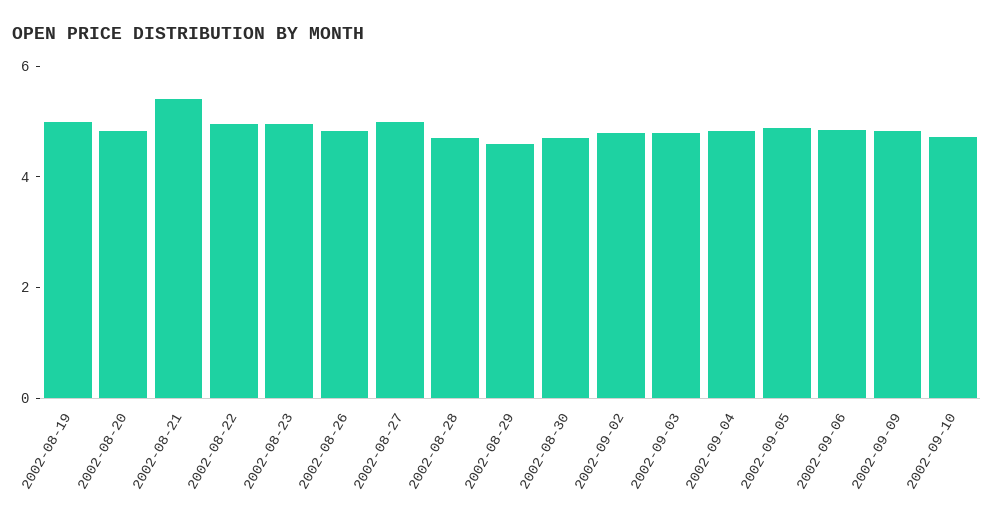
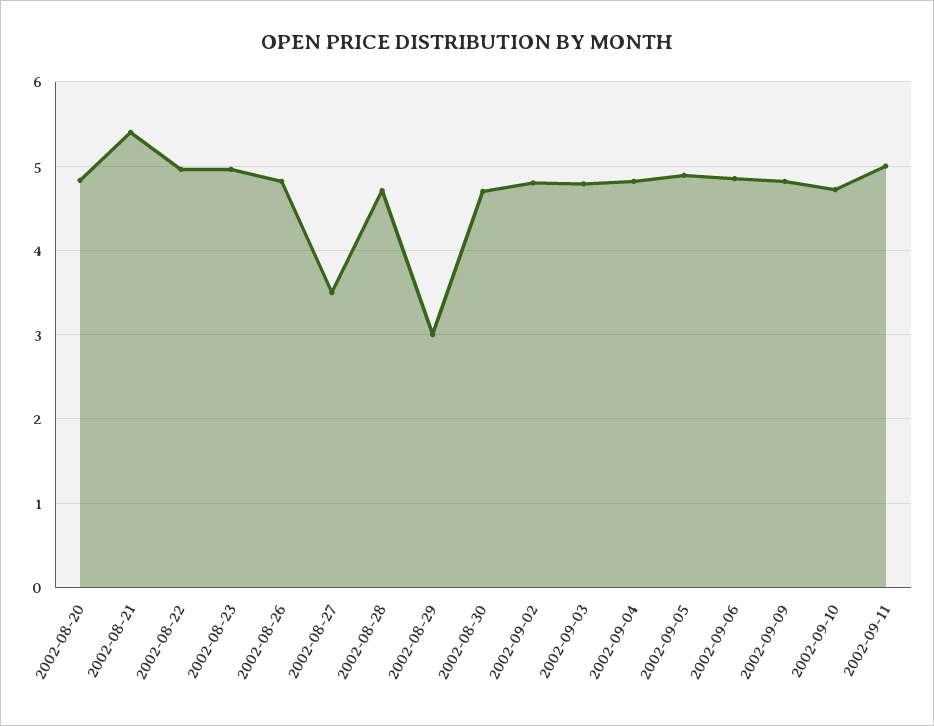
2002-08-19: 5 -> none
2002-08-27: 5 -> 3.5
2002-08-29: 4.5 -> 3
2002-09-11: none -> 5

